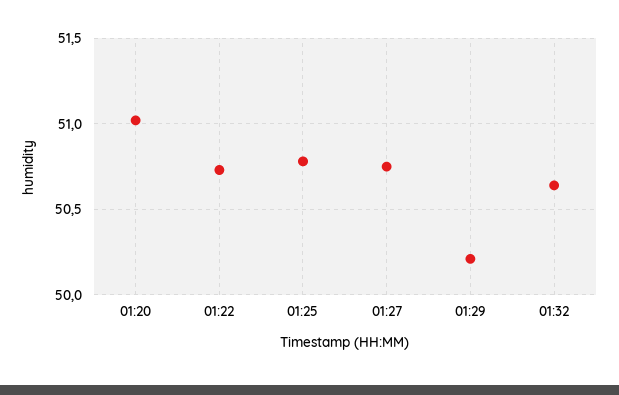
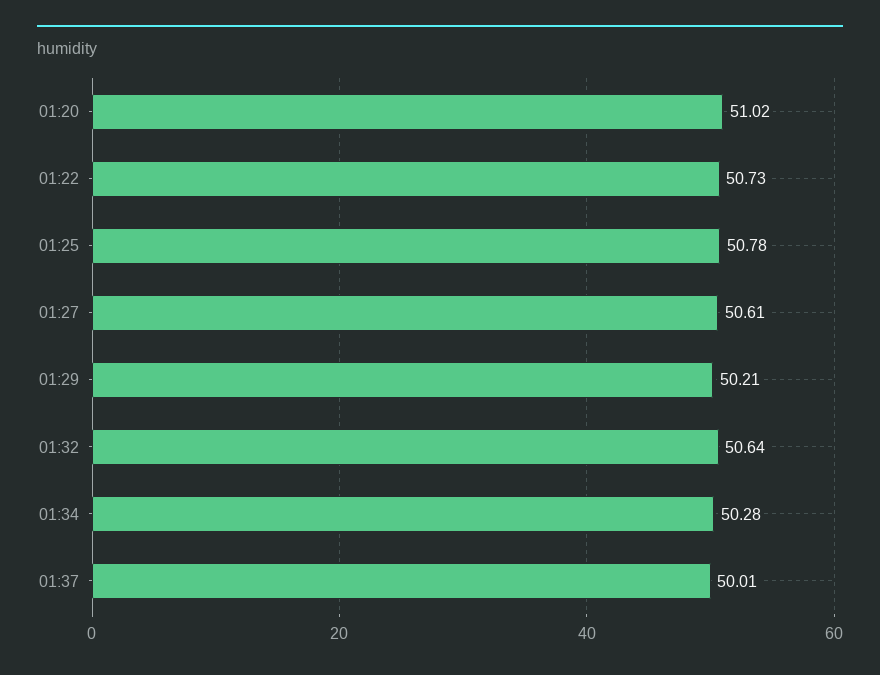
01:27: 50.75 -> 50.61
01:34: none -> 50.28
01:37: none -> 50.01

